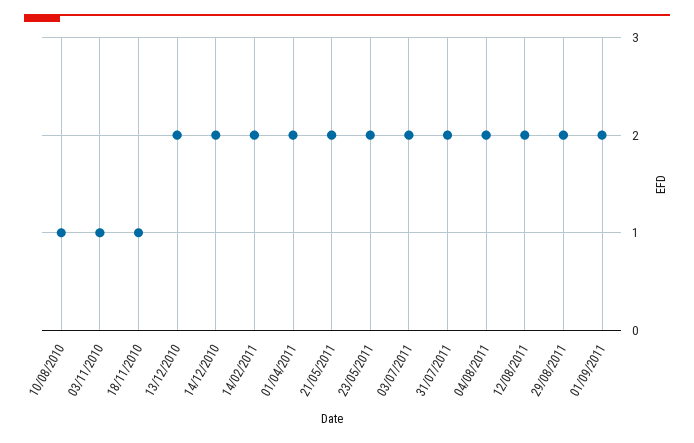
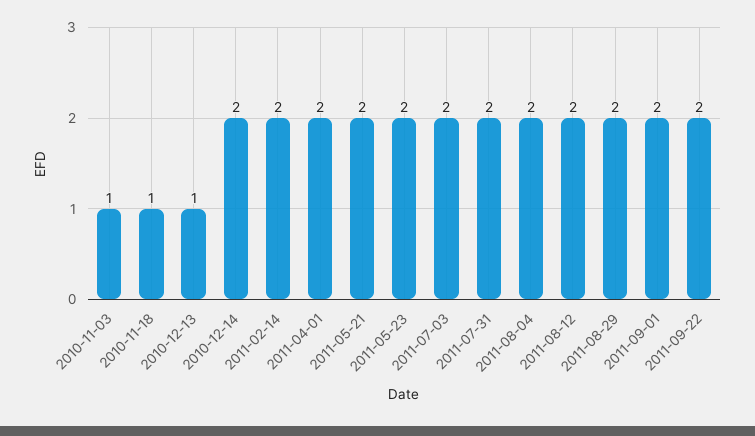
10/08/2010: 1 -> none
13/12/2010: 2 -> 1
2011-09-22: none -> 2

